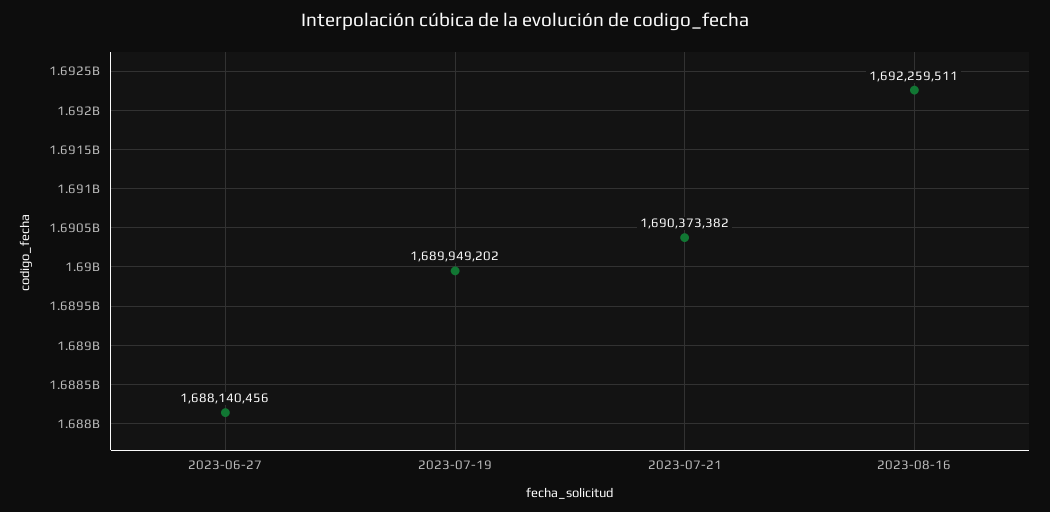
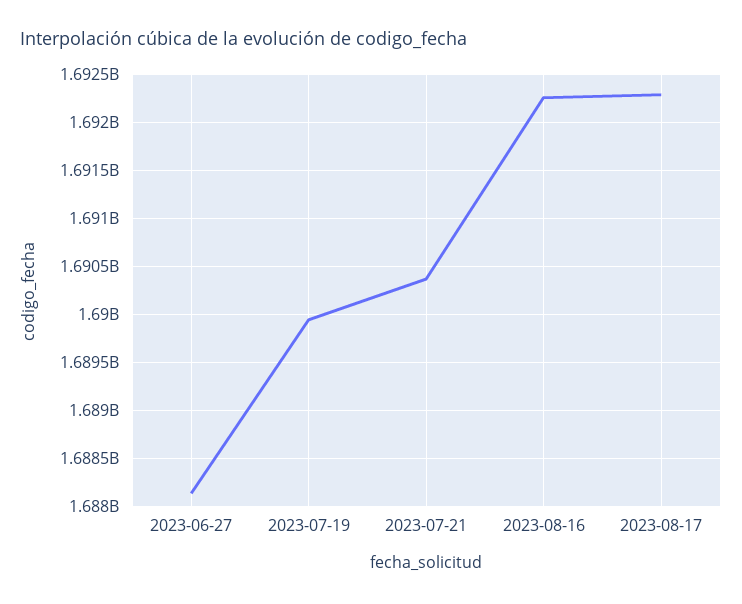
2023-08-17: none -> 1692300000

